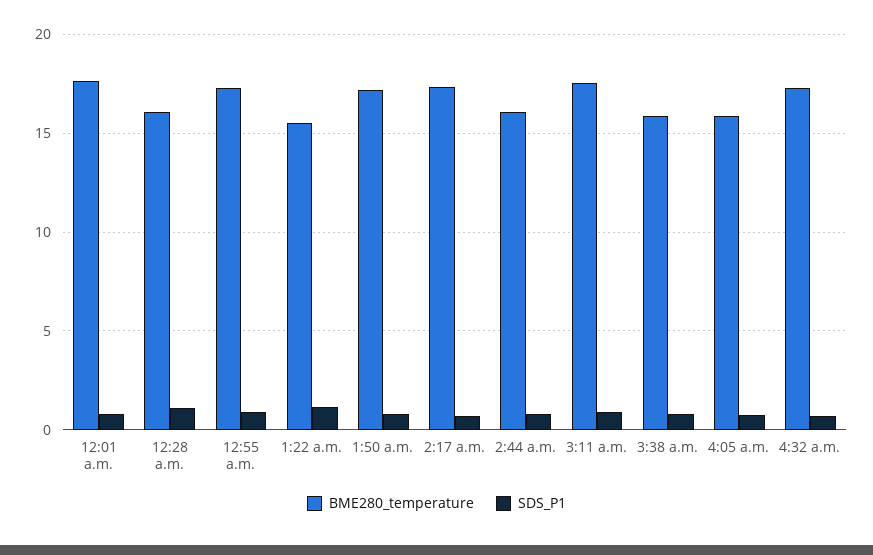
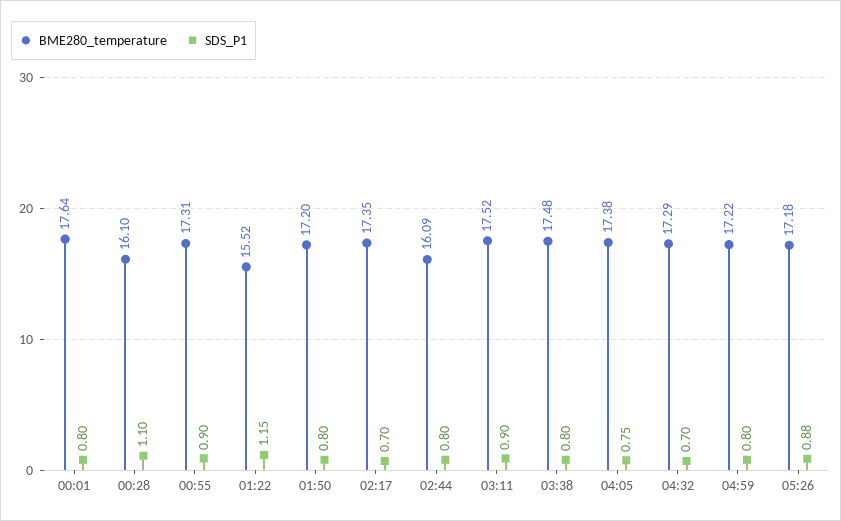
BME280_temperature, 3:38 a.m.: 16 -> 17.48
BME280_temperature, 4:05 a.m.: 16 -> 17.38
BME280_temperature, 04:59: none -> 17.22
SDS_P1, 04:59: none -> 0.8
BME280_temperature, 05:26: none -> 17.18
SDS_P1, 05:26: none -> 0.88

